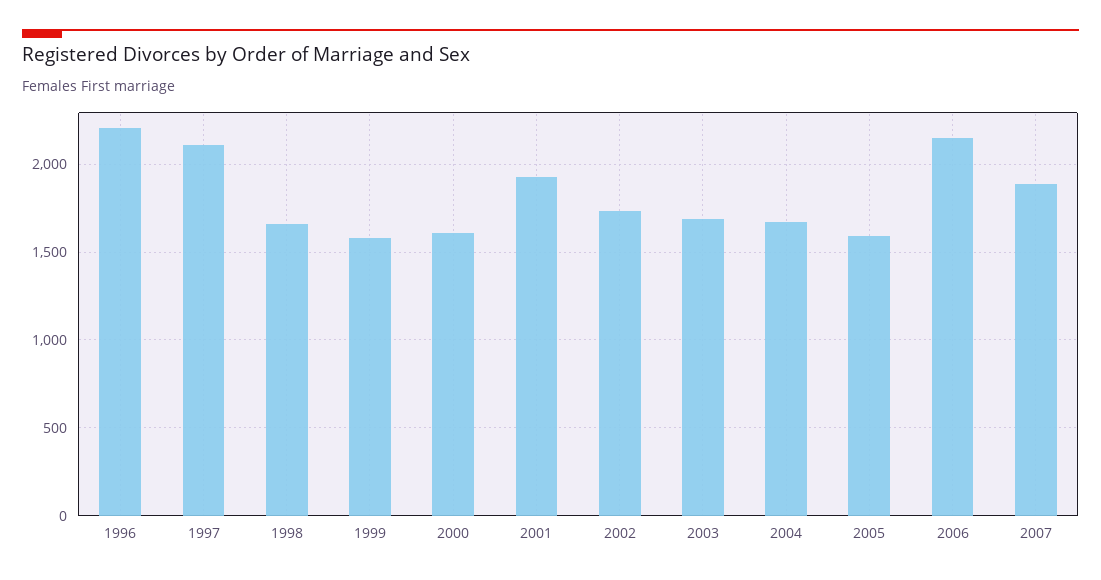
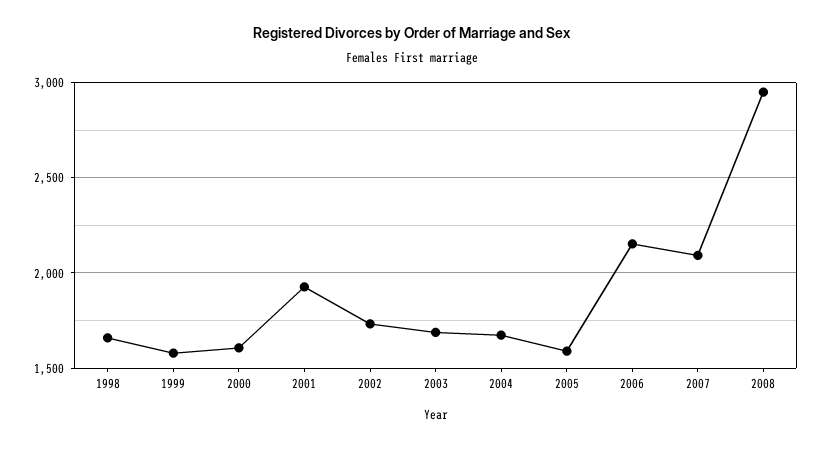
1996: 2200 -> none
1997: 2100 -> none
2007: 1900 -> 2100
2008: none -> 2950

